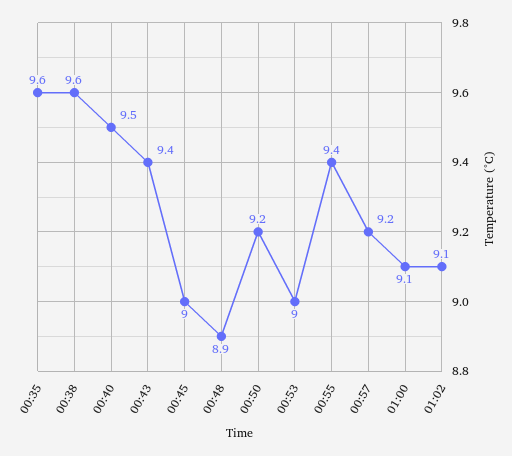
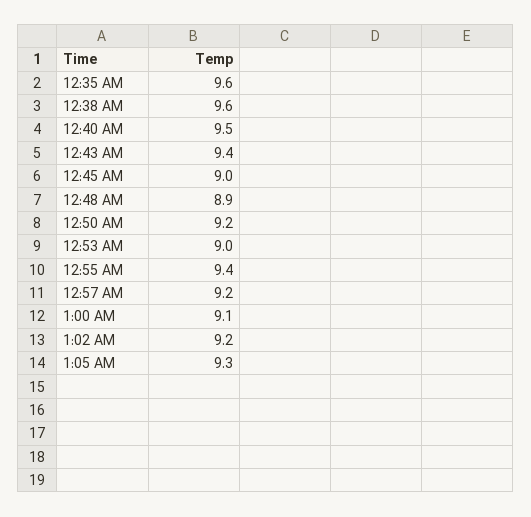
01:02: 9.1 -> 9.2
1:05 AM: none -> 9.3

